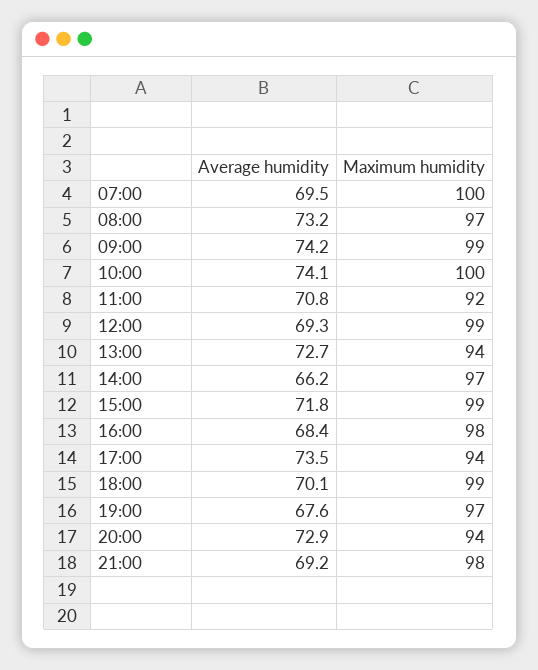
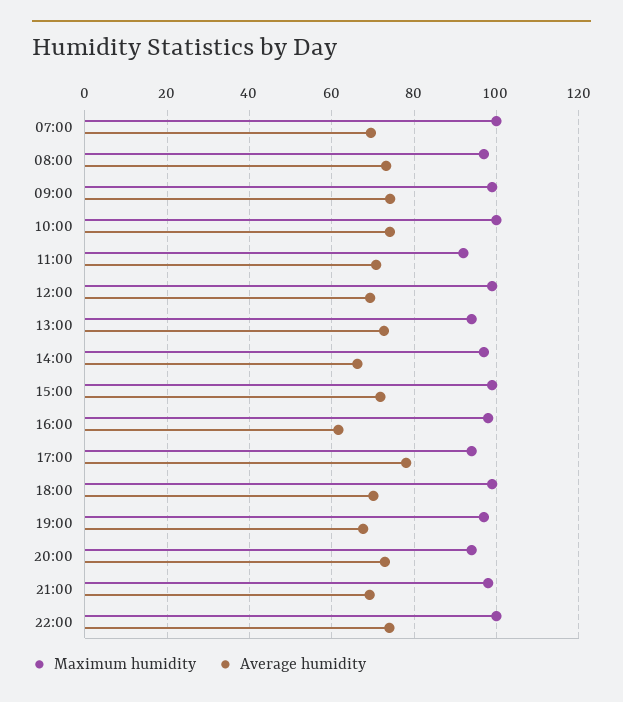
Average humidity, 16:00: 68.4 -> 62
Average humidity, 17:00: 73.5 -> 78
Maximum humidity, 22:00: none -> 100
Average humidity, 22:00: none -> 74

